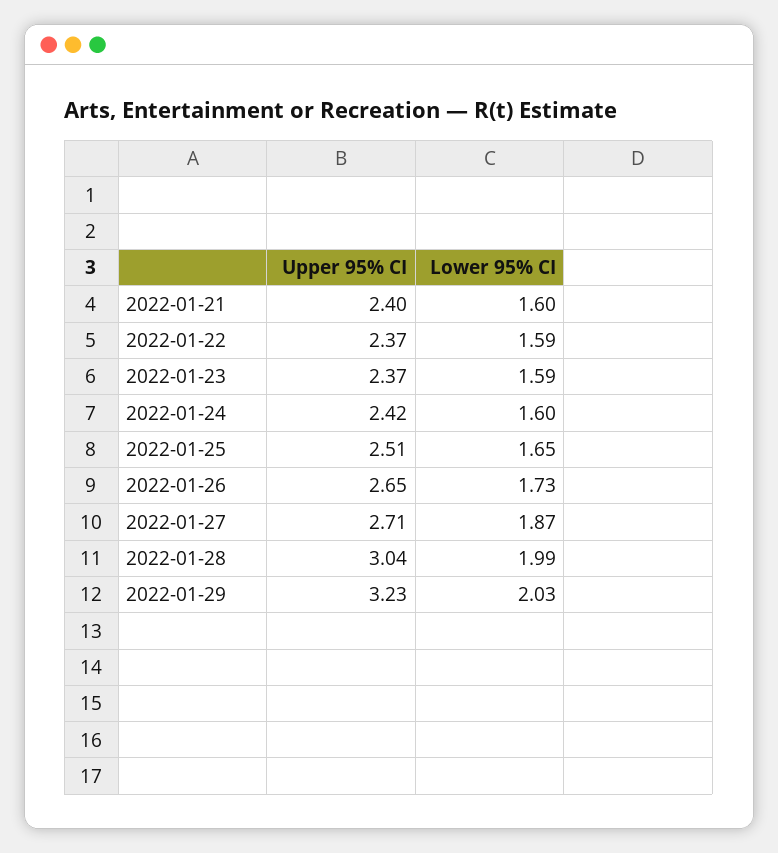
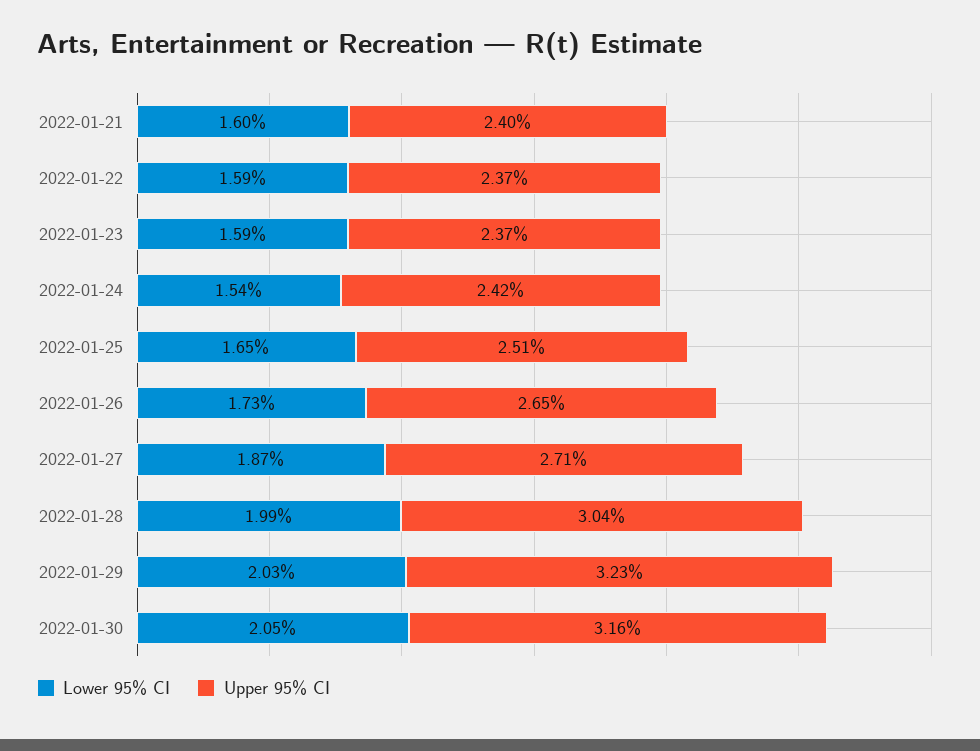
Lower 95% CI, 2022-01-24: 1.6 -> 1.54
Lower 95% CI, 2022-01-30: none -> 2.05
Upper 95% CI, 2022-01-30: none -> 3.16

